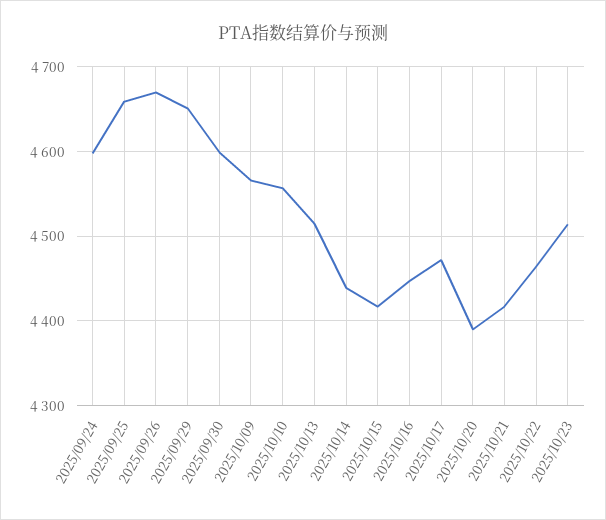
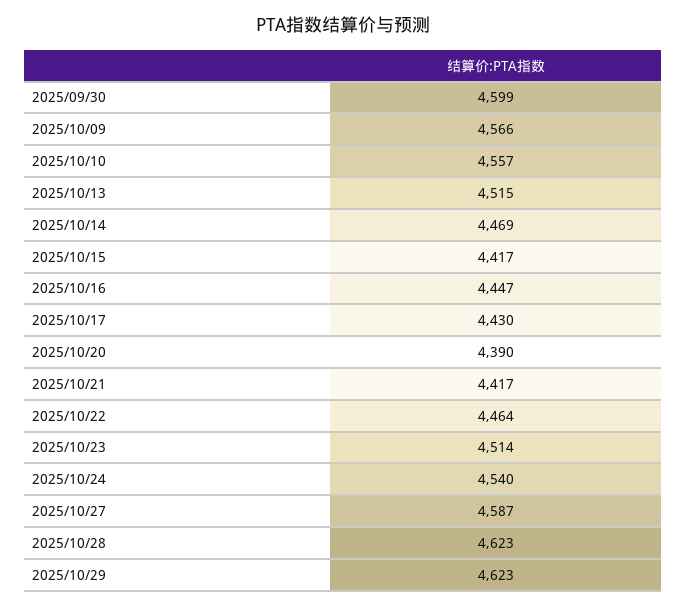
2025/09/24: 4600 -> none
2025/09/25: 4660 -> none
2025/09/26: 4670 -> none
2025/09/29: 4650 -> none
2025/10/14: 4440 -> 4469
2025/10/17: 4470 -> 4430
2025/10/24: none -> 4540
2025/10/27: none -> 4587
2025/10/28: none -> 4623
2025/10/29: none -> 4623

